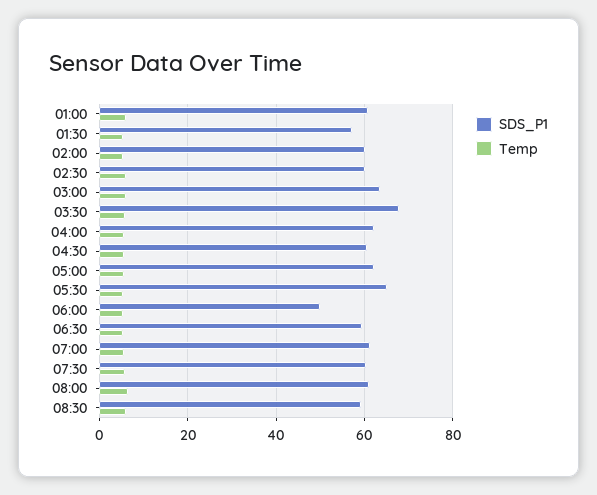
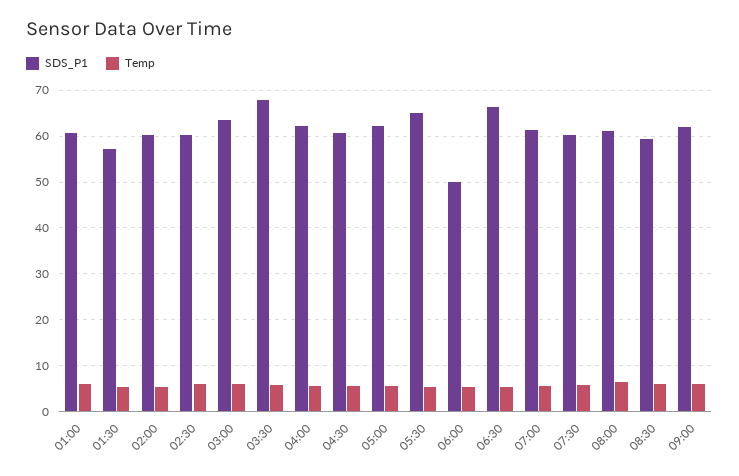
SDS_P1, 06:30: 60 -> 66
SDS_P1, 09:00: none -> 62
Temp, 09:00: none -> 6

